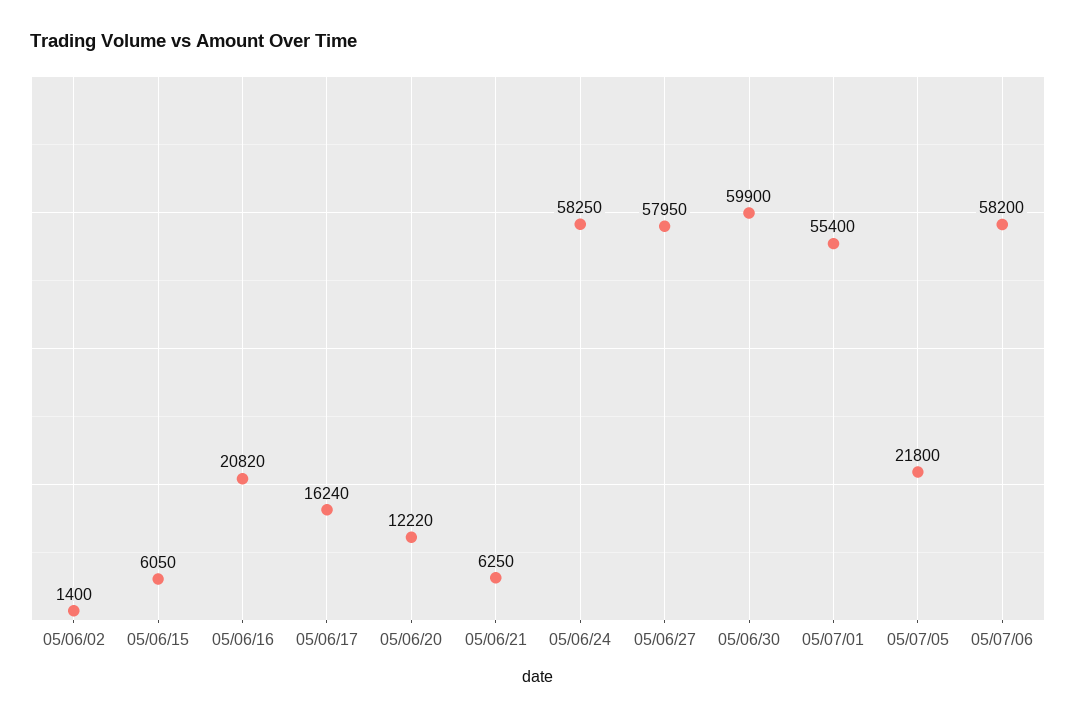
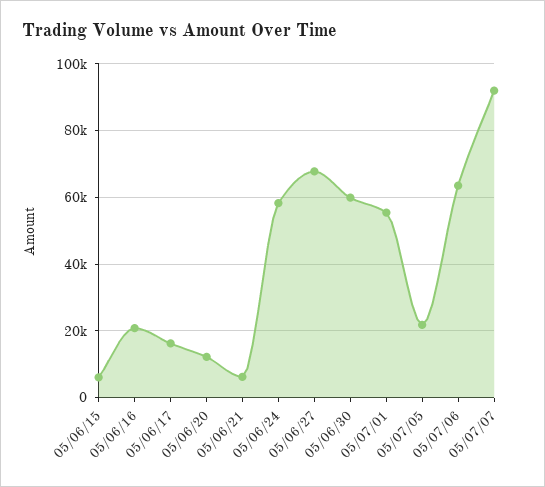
05/06/02: 1400 -> none
05/06/27: 57950 -> 68000
05/07/06: 58200 -> 64000
05/07/07: none -> 92000

